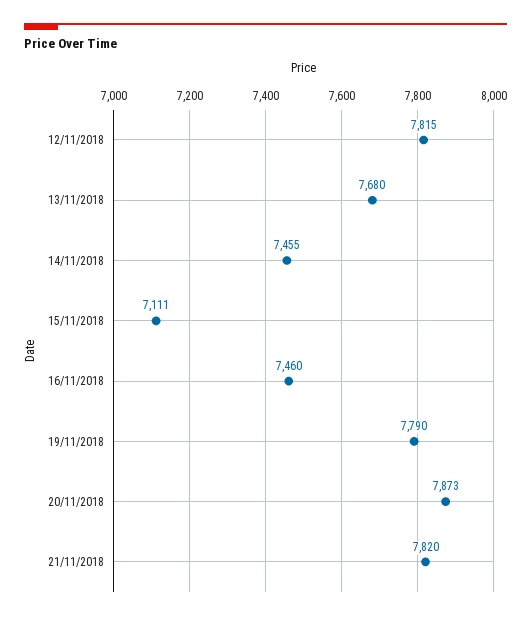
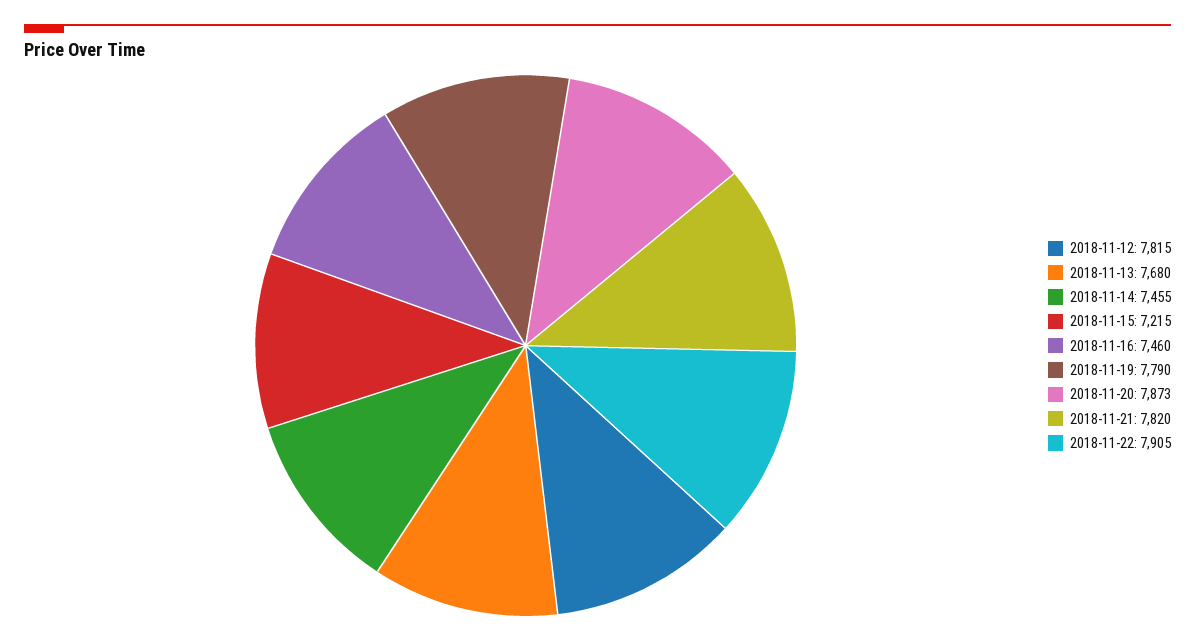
15/11/2018: 7111 -> 7215
2018-11-22: none -> 7905

